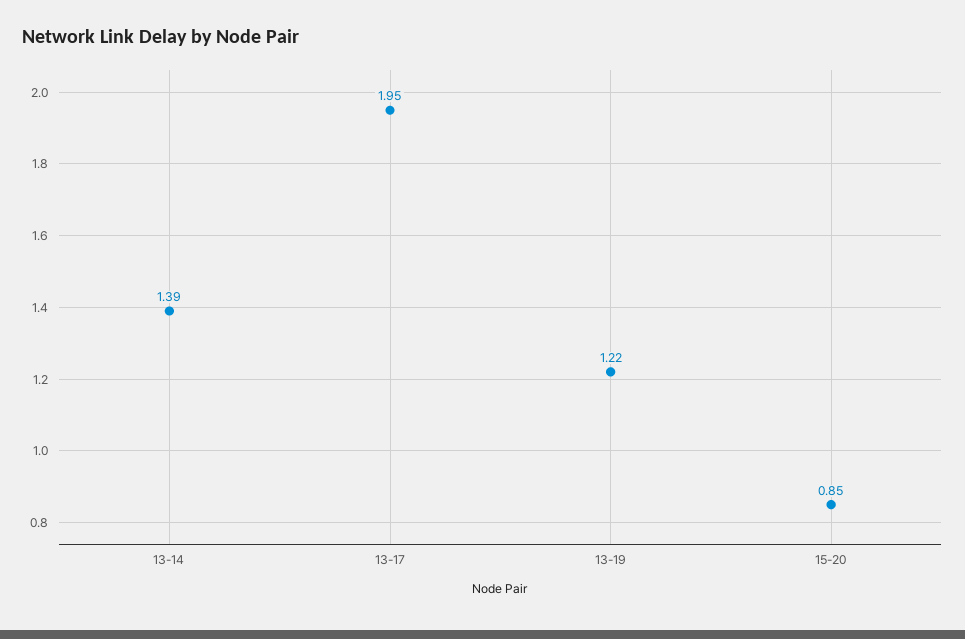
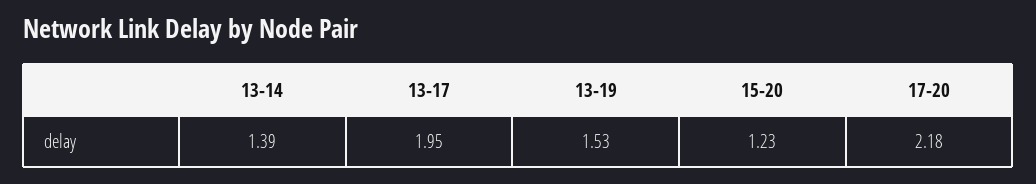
13-19: 1.22 -> 1.53
15-20: 0.85 -> 1.23
17-20: none -> 2.18

